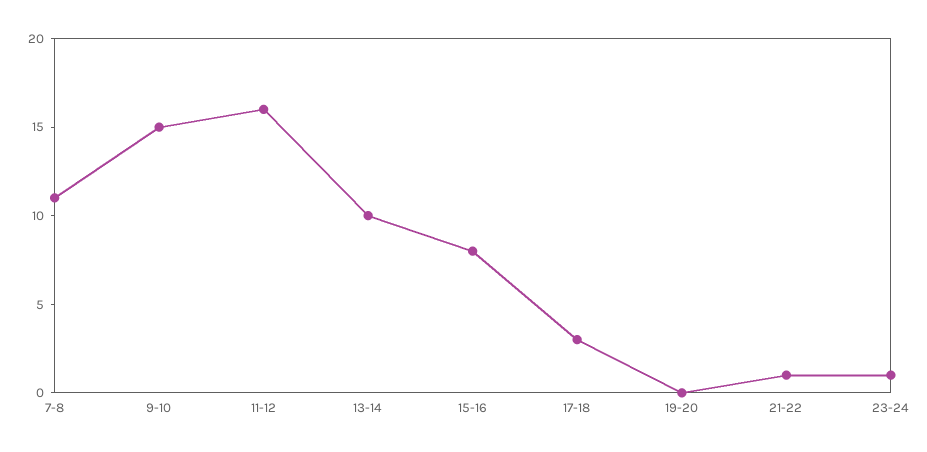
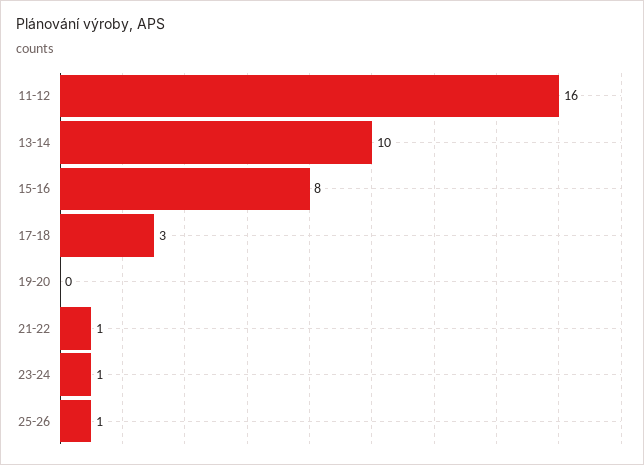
7-8: 11 -> none
9-10: 15 -> none
25-26: none -> 1

